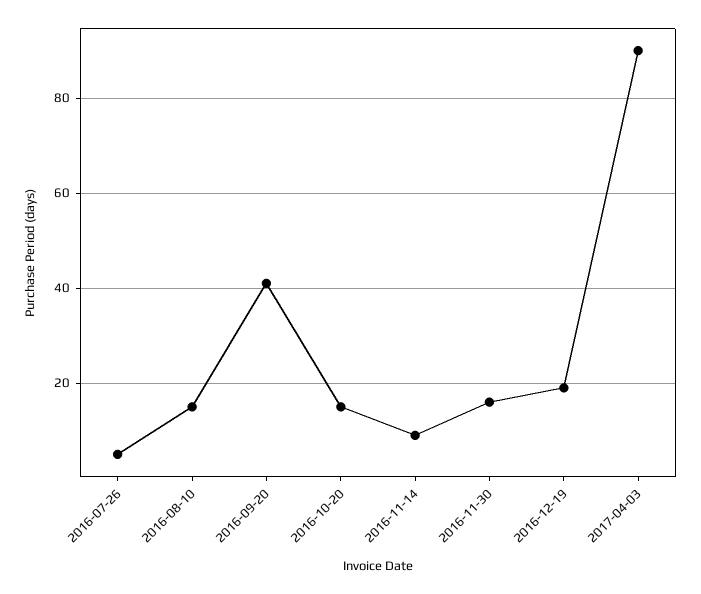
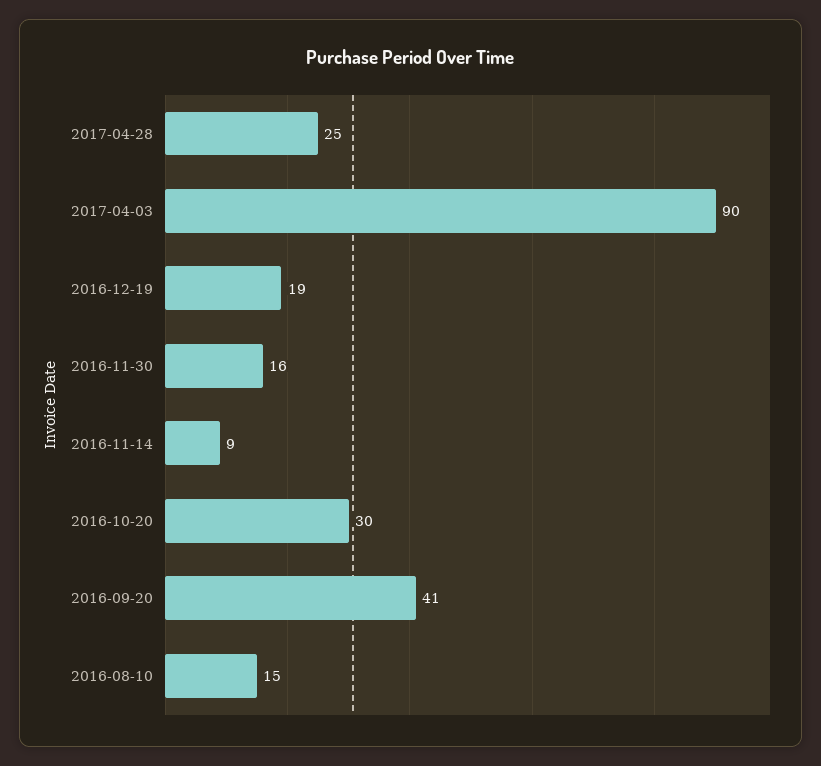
2016-07-26: 5 -> none
2016-10-20: 15 -> 30
2017-04-28: none -> 25

